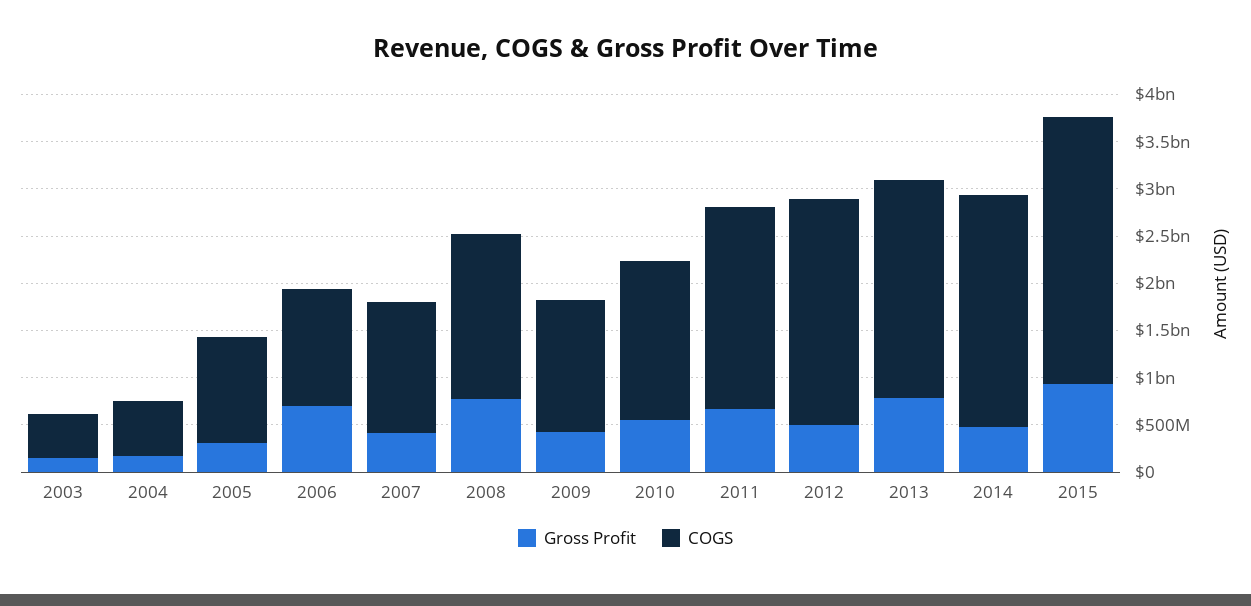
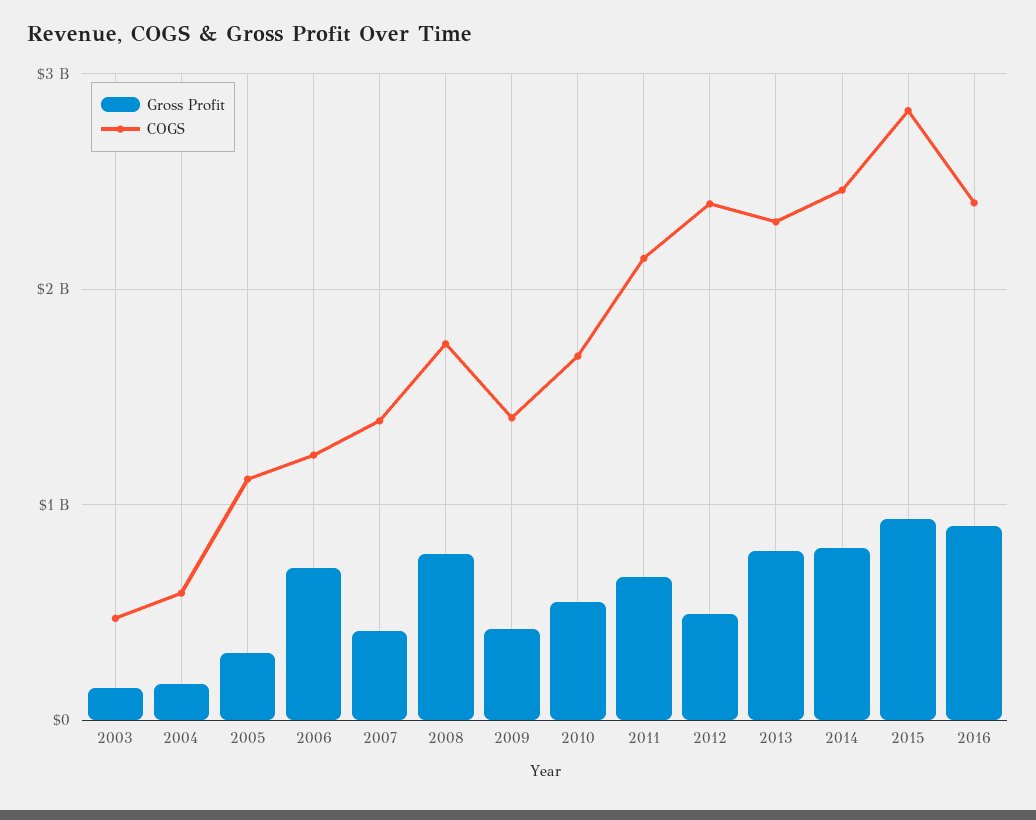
Gross Profit, 2014: 500000000 -> 800000000
Gross Profit, 2016: none -> 900000000
COGS, 2016: none -> 2400000000

